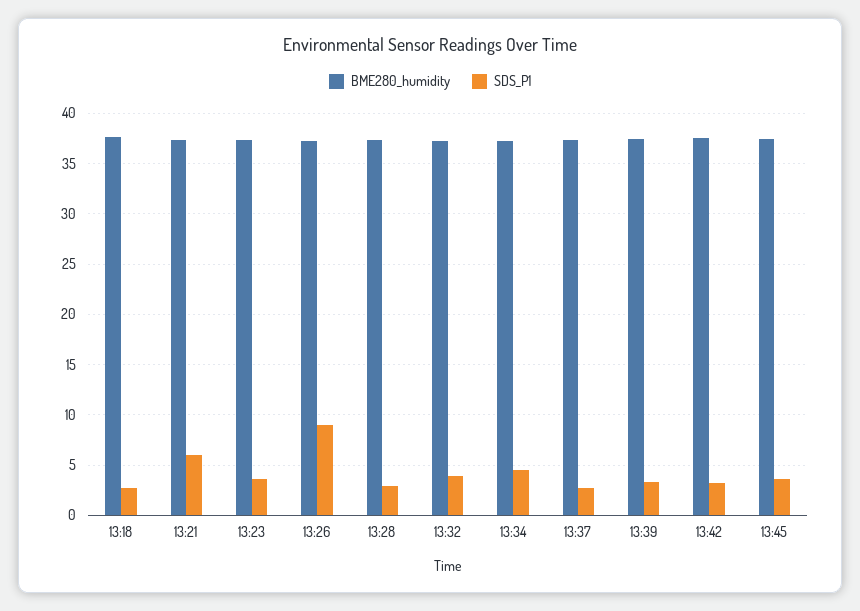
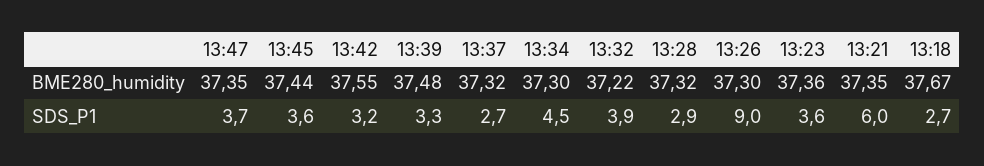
BME280_humidity, 13:47: none -> 37.35
SDS_P1, 13:47: none -> 3.7

